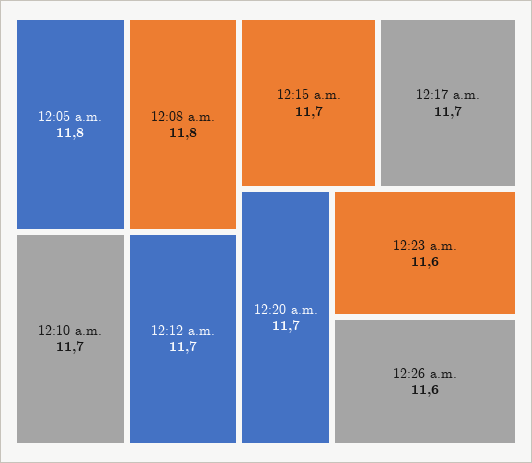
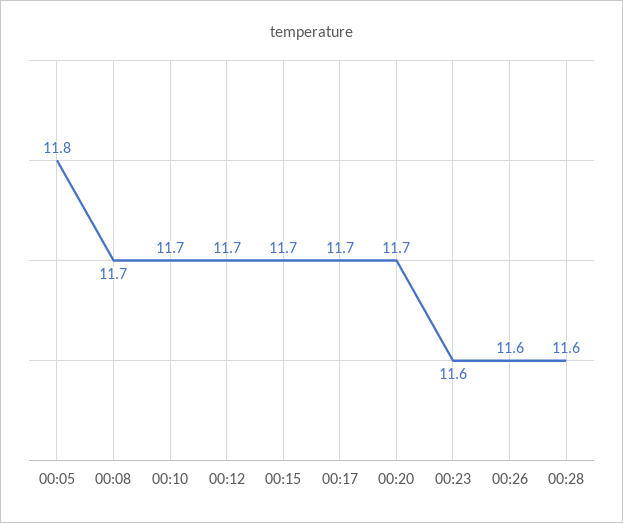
12:08 a.m.: 11.8 -> 11.7
00:28: none -> 11.6

